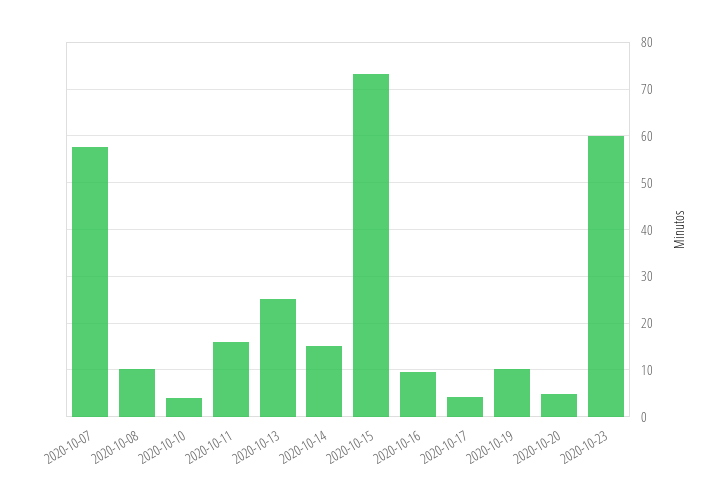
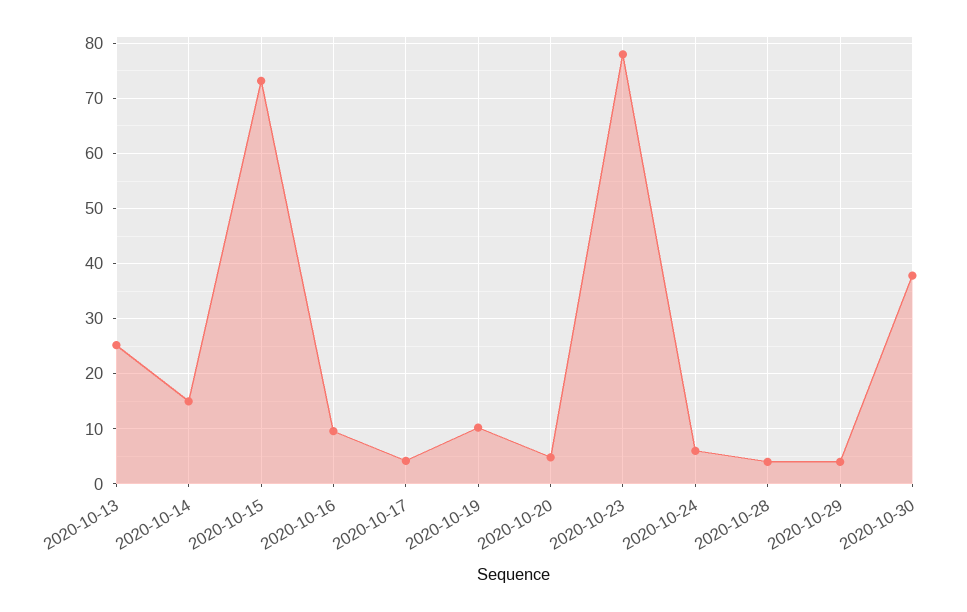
2020-10-07: 58 -> none
2020-10-08: 10 -> none
2020-10-10: 4 -> none
2020-10-11: 16 -> none
2020-10-23: 60 -> 78
2020-10-24: none -> 6
2020-10-28: none -> 4
2020-10-29: none -> 4
2020-10-30: none -> 38

